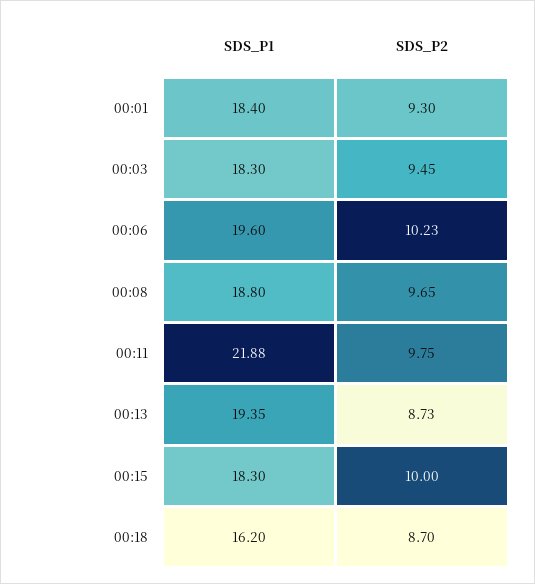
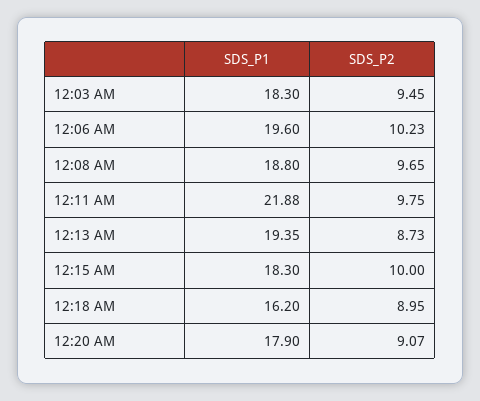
SDS_P1, 00:01: 18.4 -> none
SDS_P2, 00:01: 9.3 -> none
SDS_P2, 00:18: 8.7 -> 8.95
SDS_P1, 12:20 AM: none -> 17.9
SDS_P2, 12:20 AM: none -> 9.07

